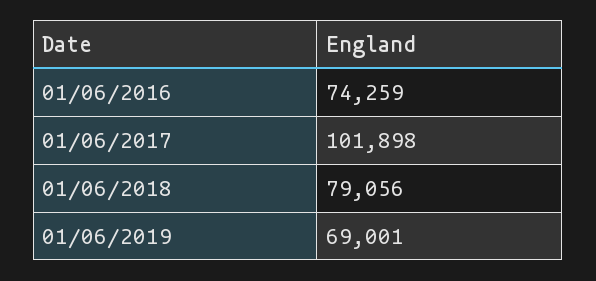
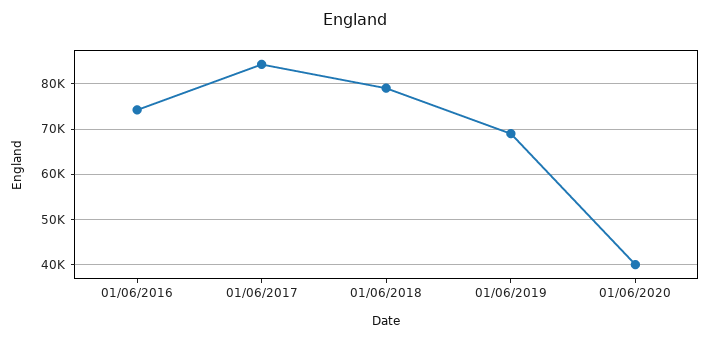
01/06/2017: 101898 -> 84000
01/06/2020: none -> 40000

